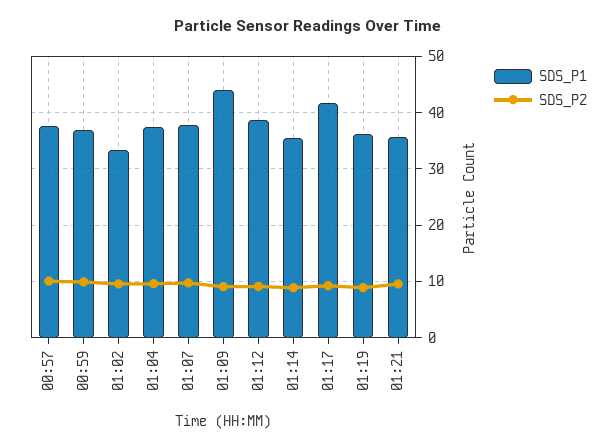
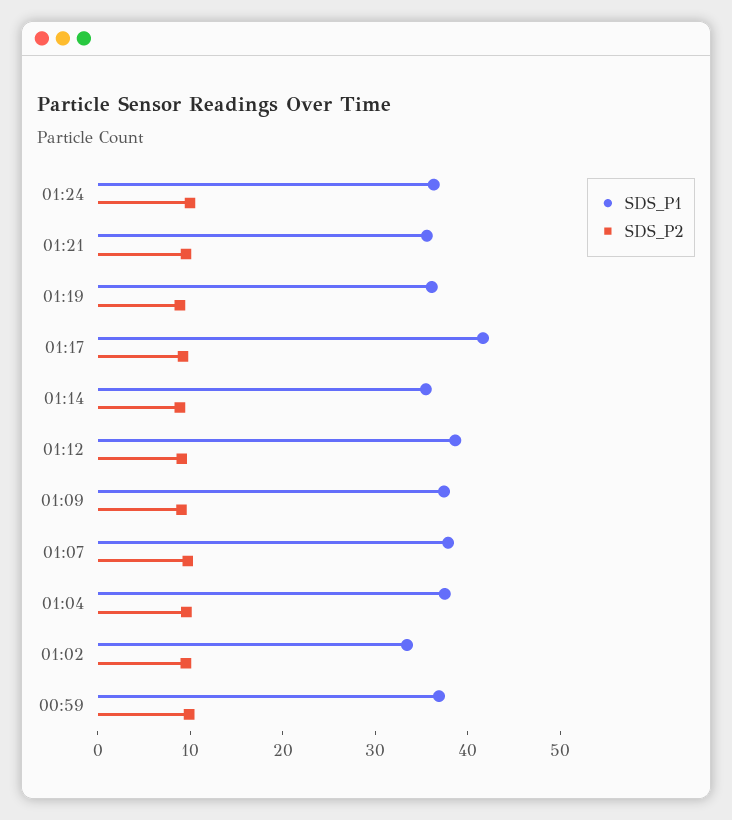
SDS_P1, 00:57: 38 -> none
SDS_P2, 00:57: 10 -> none
SDS_P1, 01:09: 44 -> 38
SDS_P1, 01:24: none -> 36
SDS_P2, 01:24: none -> 10

